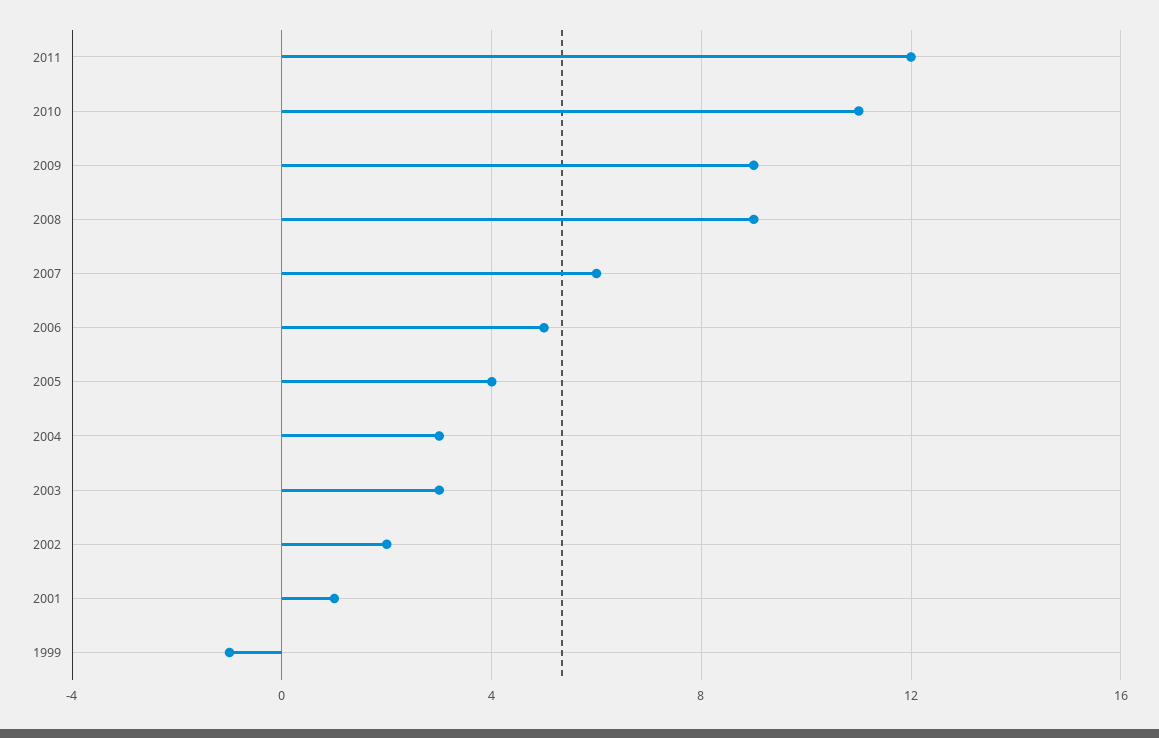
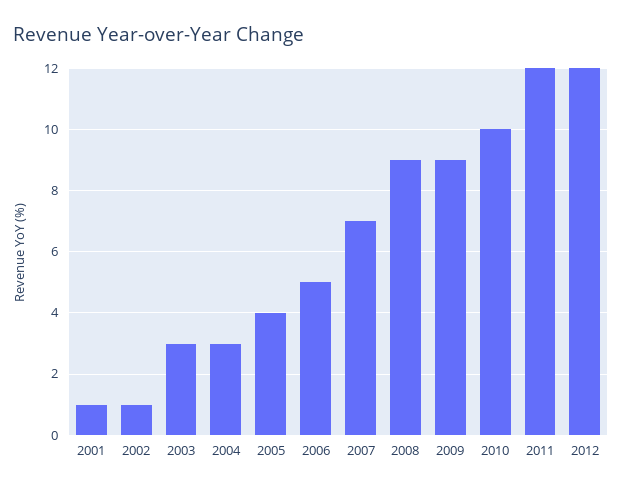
2010: 11 -> 10
2007: 6 -> 7
2002: 2 -> 1
1999: -1 -> none
2012: none -> 12

